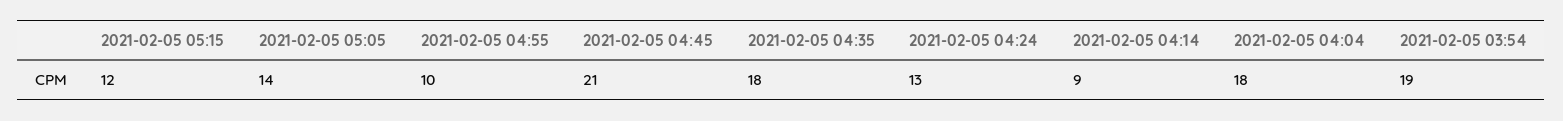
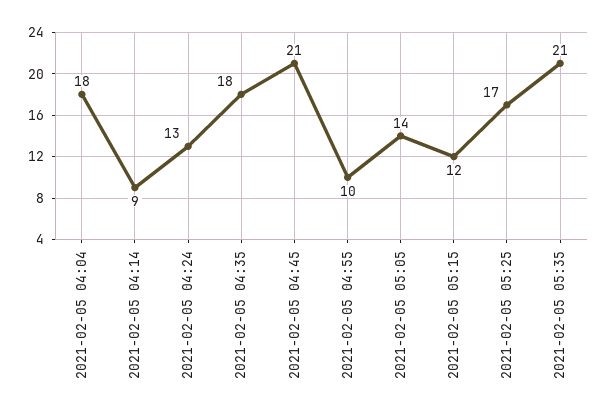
2021-02-05 03:54: 19 -> none
2021-02-05 05:25: none -> 17
2021-02-05 05:35: none -> 21

